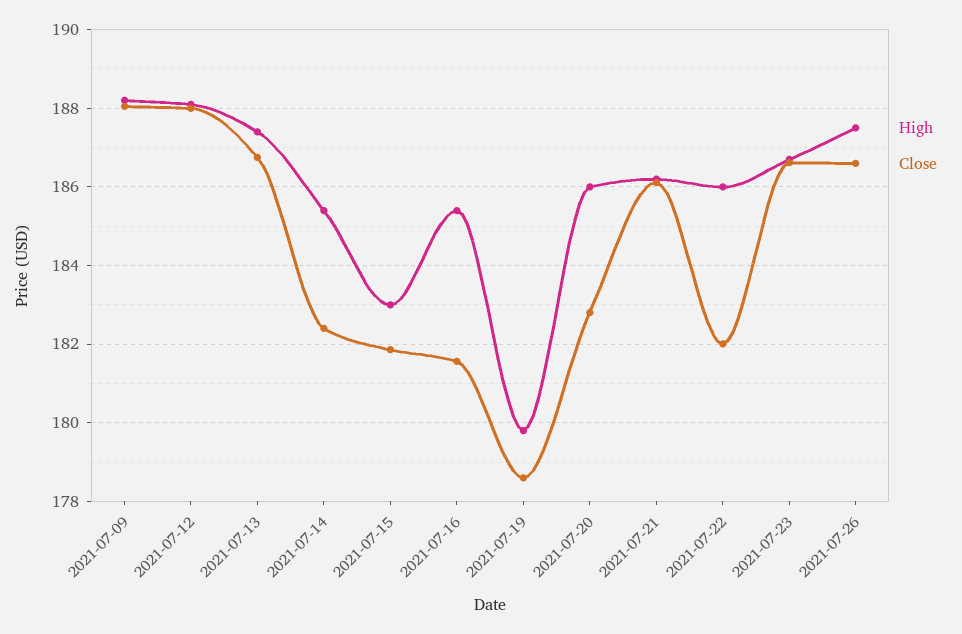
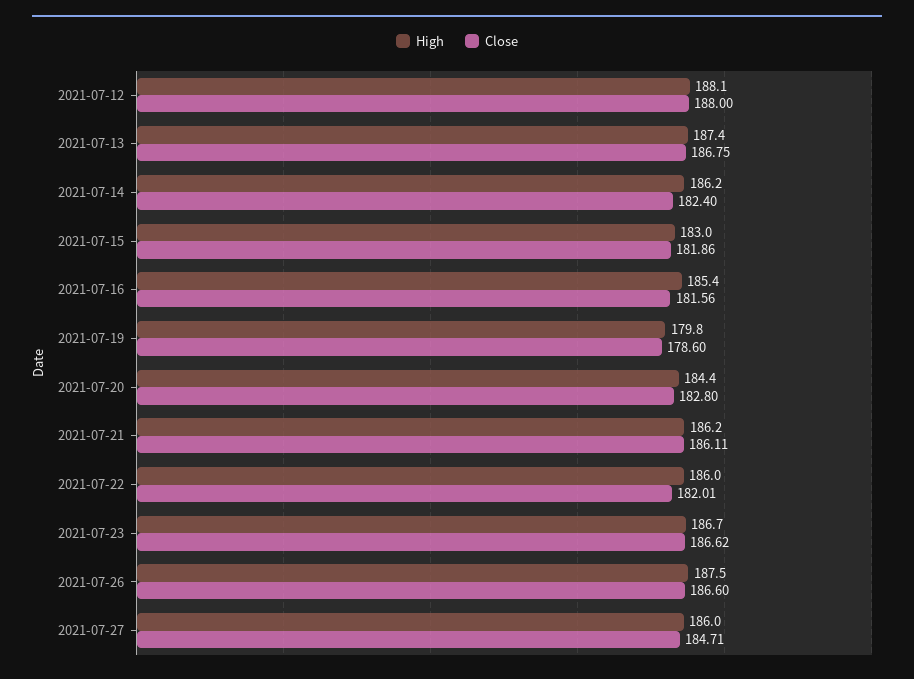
High, 2021-07-09: 188.2 -> none
Close, 2021-07-09: 188 -> none
High, 2021-07-14: 185.4 -> 186.2
High, 2021-07-20: 186 -> 184.4
High, 2021-07-27: none -> 186
Close, 2021-07-27: none -> 184.71

